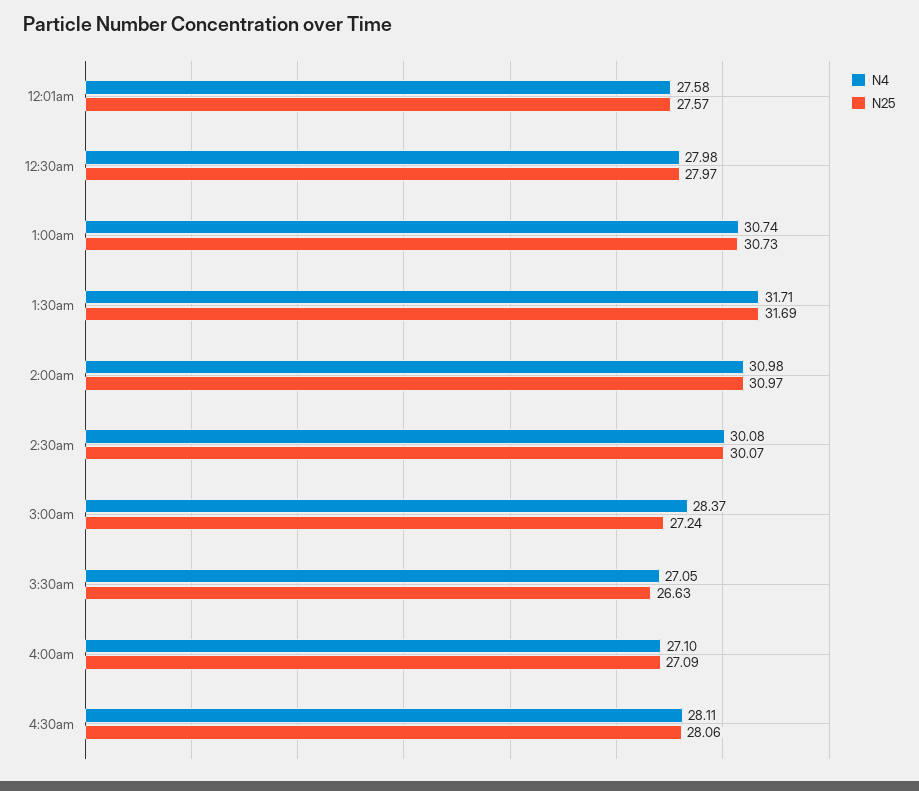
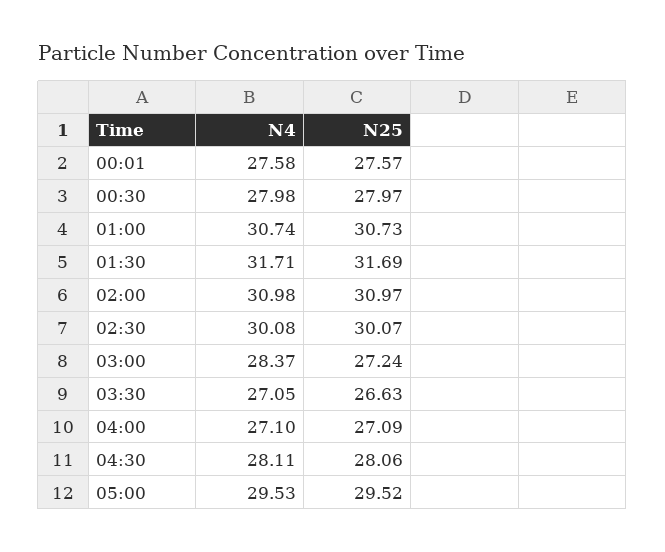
N4, 05:00: none -> 29.53
N25, 05:00: none -> 29.52

